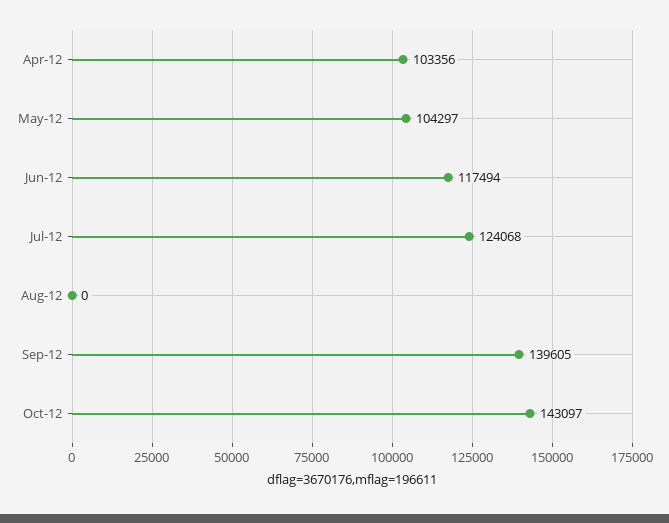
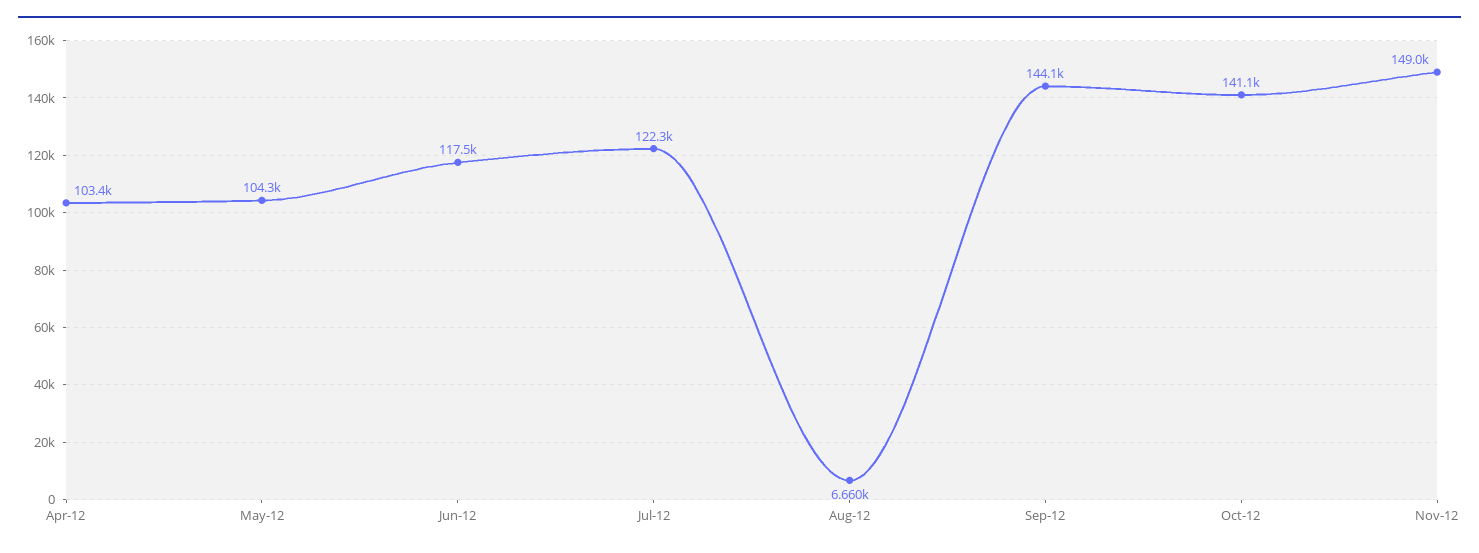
Jul-12: 124068 -> 122300
Aug-12: 0 -> 6660
Sep-12: 139605 -> 144100
Oct-12: 143097 -> 141100
Nov-12: none -> 149000

